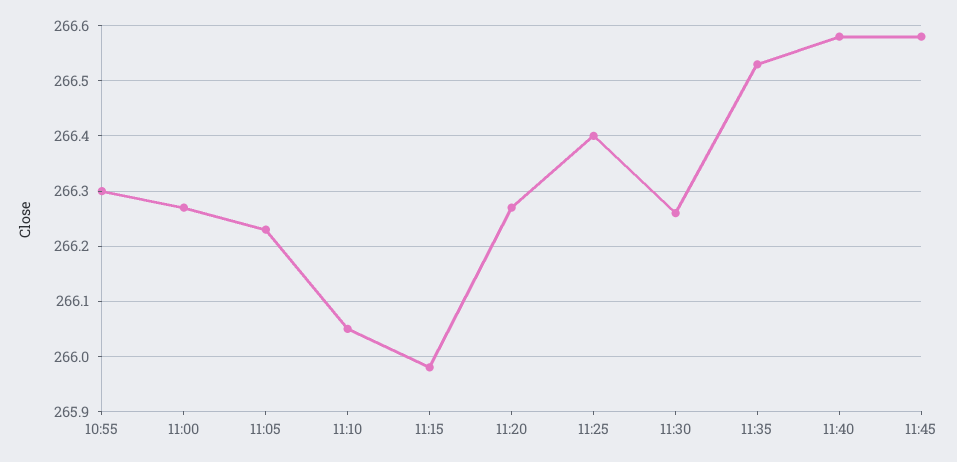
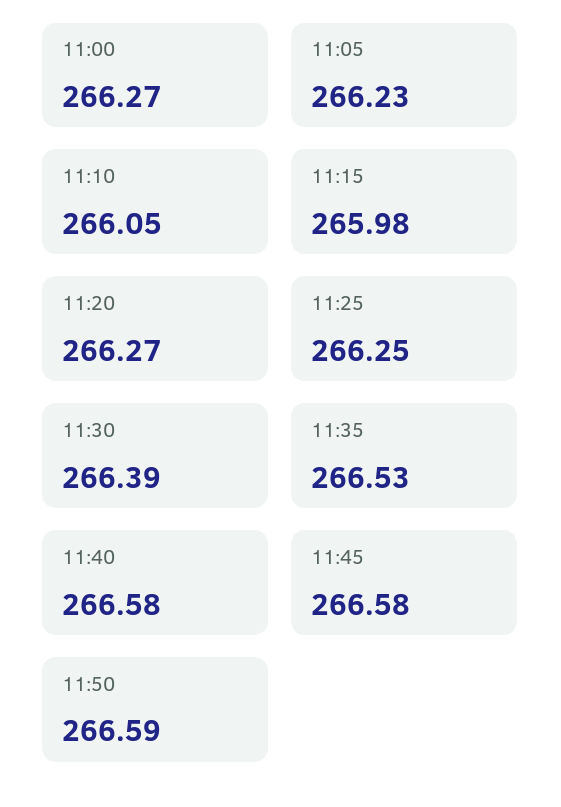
10:55: 266.3 -> none
11:25: 266.4 -> 266.25
11:30: 266.25 -> 266.39
11:50: none -> 266.59

